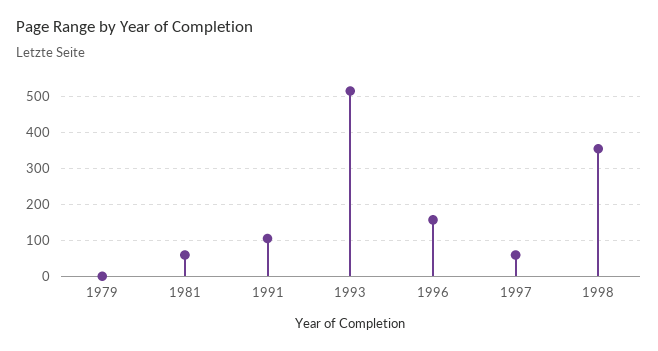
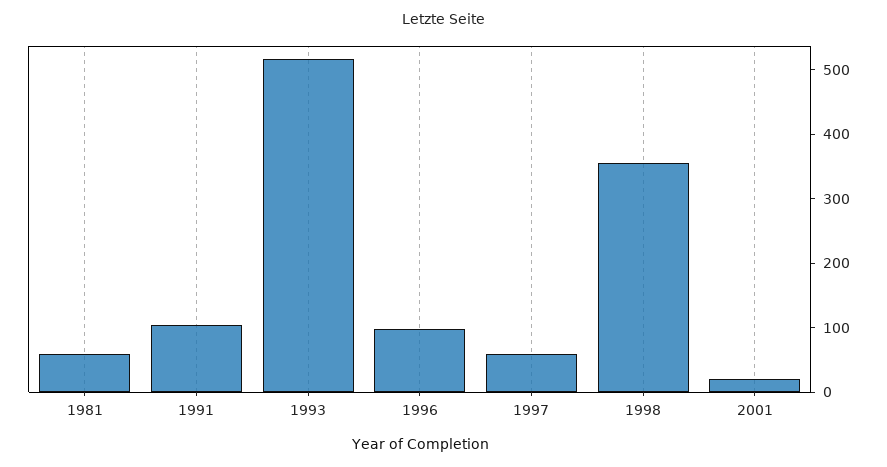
1979: 0 -> none
1996: 160 -> 100
2001: none -> 20

